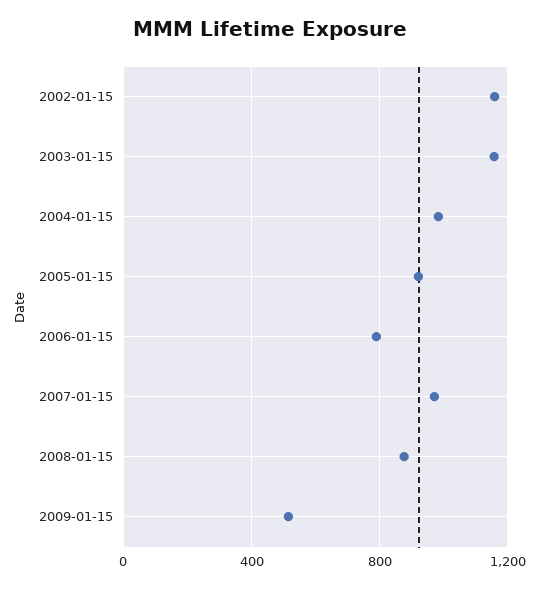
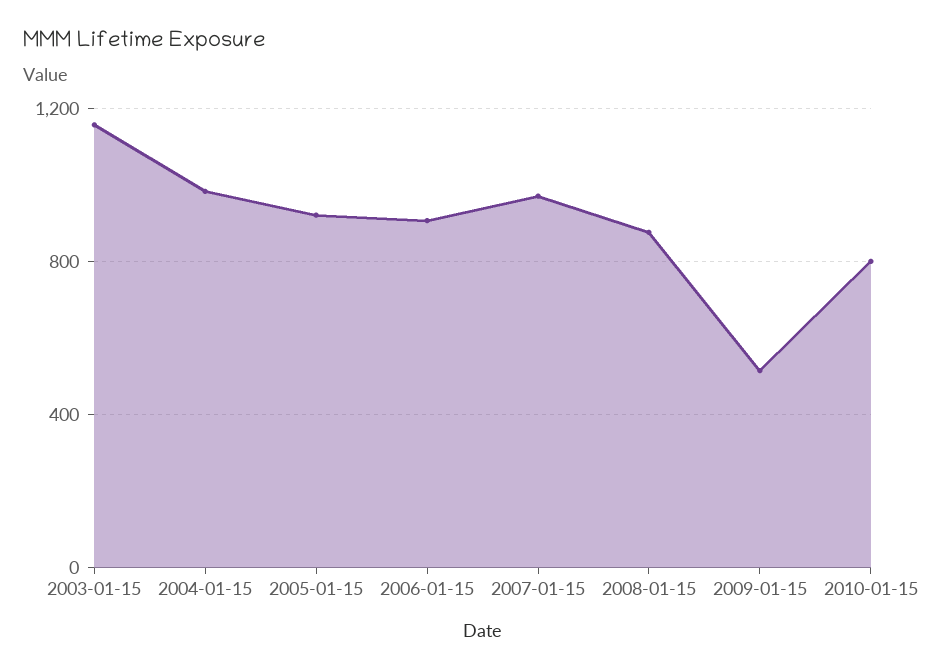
2002-01-15: 1150 -> none
2006-01-15: 800 -> 900
2010-01-15: none -> 800

